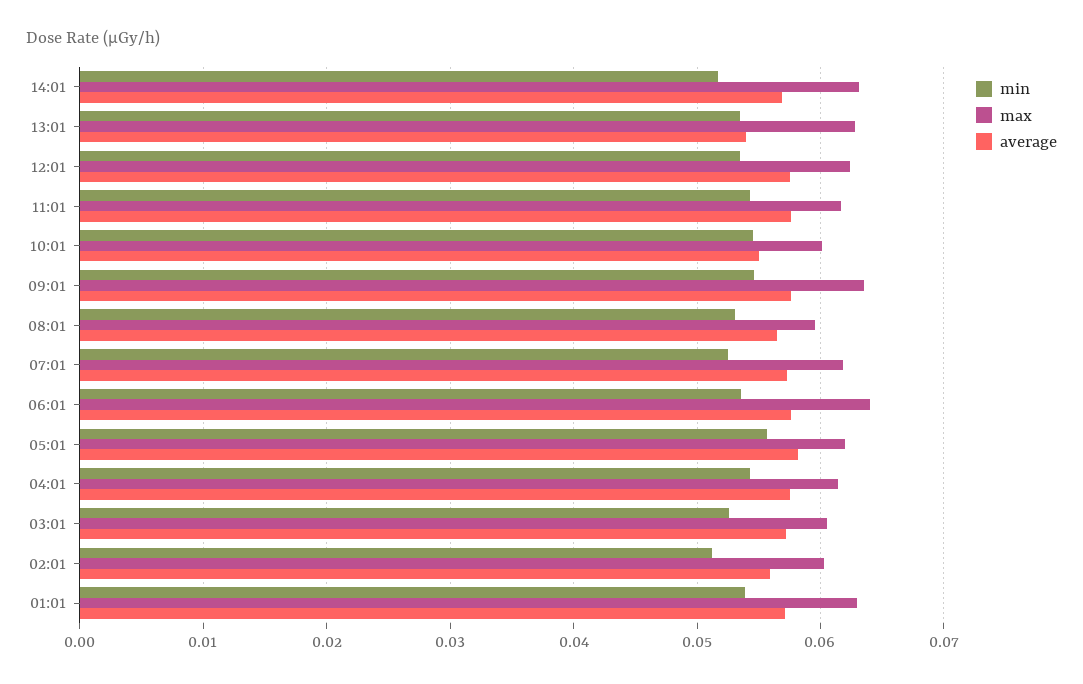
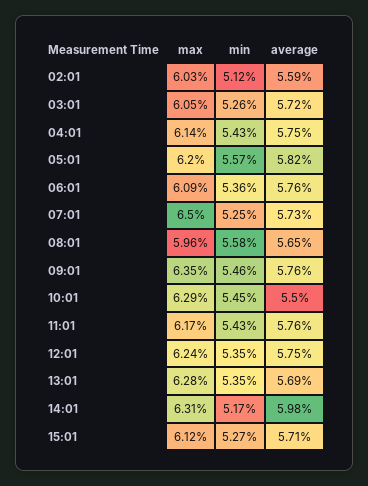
average, 14:01: 0.057 -> 0.0598
average, 13:01: 0.054 -> 0.0569
max, 10:01: 0.06 -> 0.0629
min, 08:01: 0.053 -> 0.0558
max, 07:01: 0.062 -> 0.065
max, 06:01: 0.064 -> 0.0609
min, 01:01: 0.054 -> none
max, 01:01: 0.063 -> none
average, 01:01: 0.057 -> none
max, 15:01: none -> 0.0612
min, 15:01: none -> 0.0527
average, 15:01: none -> 0.0571

